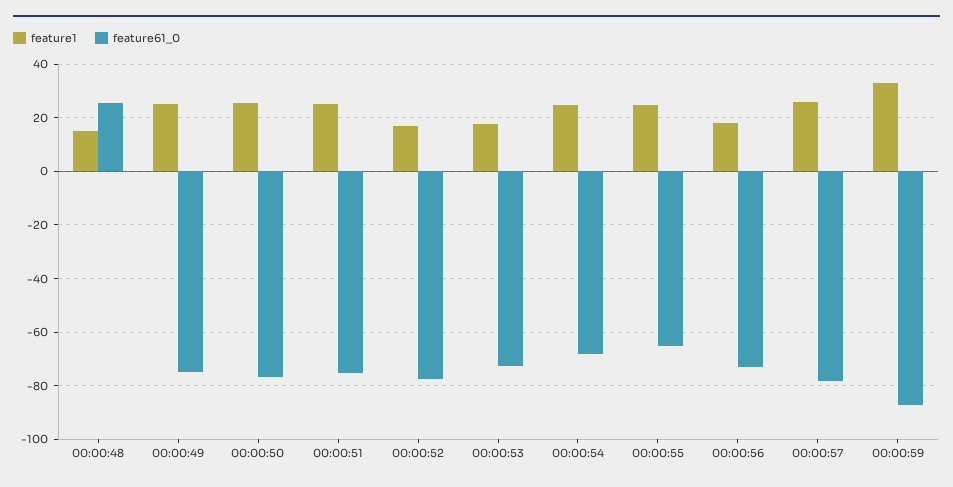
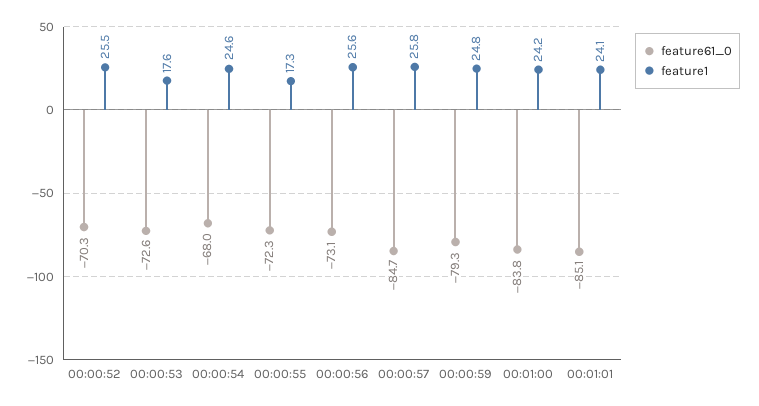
feature1, 00:00:48: 15 -> none
feature61_0, 00:00:48: 25 -> none
feature1, 00:00:49: 25 -> none
feature61_0, 00:00:49: -75 -> none
feature1, 00:00:50: 25 -> none
feature61_0, 00:00:50: -77.5 -> none
feature1, 00:00:51: 25 -> none
feature61_0, 00:00:51: -75 -> none
feature1, 00:00:52: 17.5 -> 25.5
feature61_0, 00:00:52: -77.5 -> -70.3
feature1, 00:00:55: 25 -> 17.3
feature61_0, 00:00:55: -65 -> -72.3
feature1, 00:00:56: 17.5 -> 25.6
feature61_0, 00:00:57: -77.5 -> -84.7
feature1, 00:00:59: 32.5 -> 24.8
feature61_0, 00:00:59: -87.5 -> -79.3
feature61_0, 00:01:00: none -> -83.8
feature1, 00:01:00: none -> 24.2
feature61_0, 00:01:01: none -> -85.1
feature1, 00:01:01: none -> 24.1

